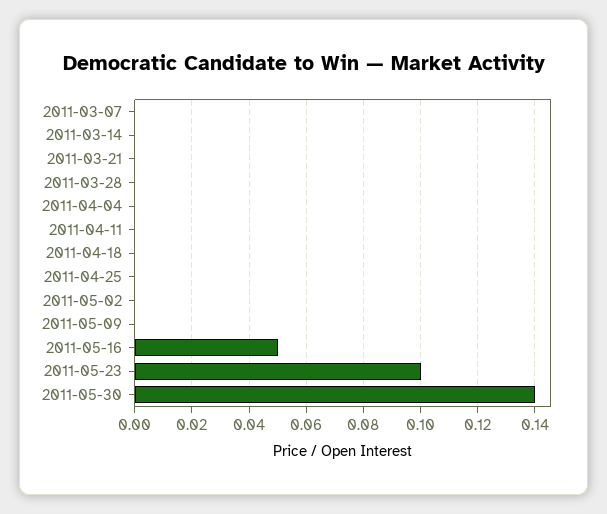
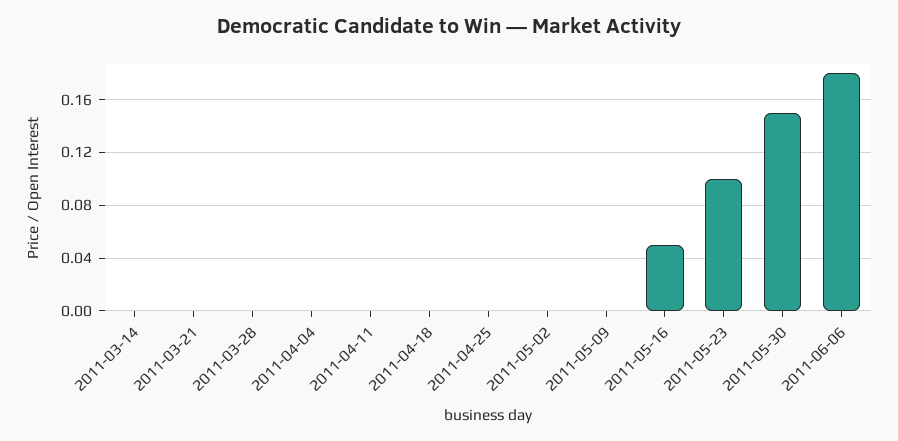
2011-03-07: 0 -> none
2011-05-30: 0.14 -> 0.15
2011-06-06: none -> 0.18

